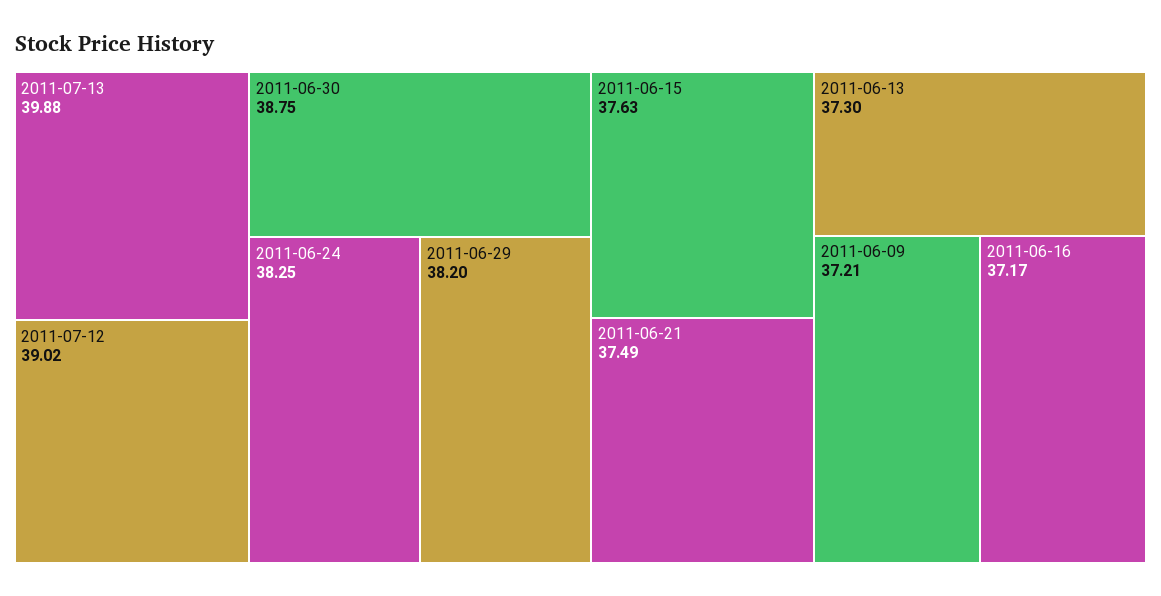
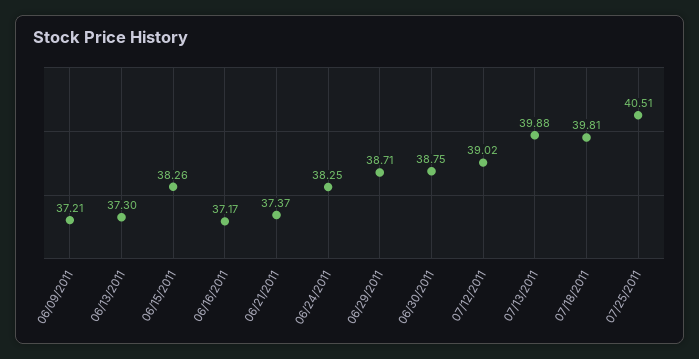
2011-06-29: 38.2 -> 38.71
2011-06-15: 37.63 -> 38.26
2011-06-21: 37.49 -> 37.37
07/18/2011: none -> 39.81
07/25/2011: none -> 40.51

